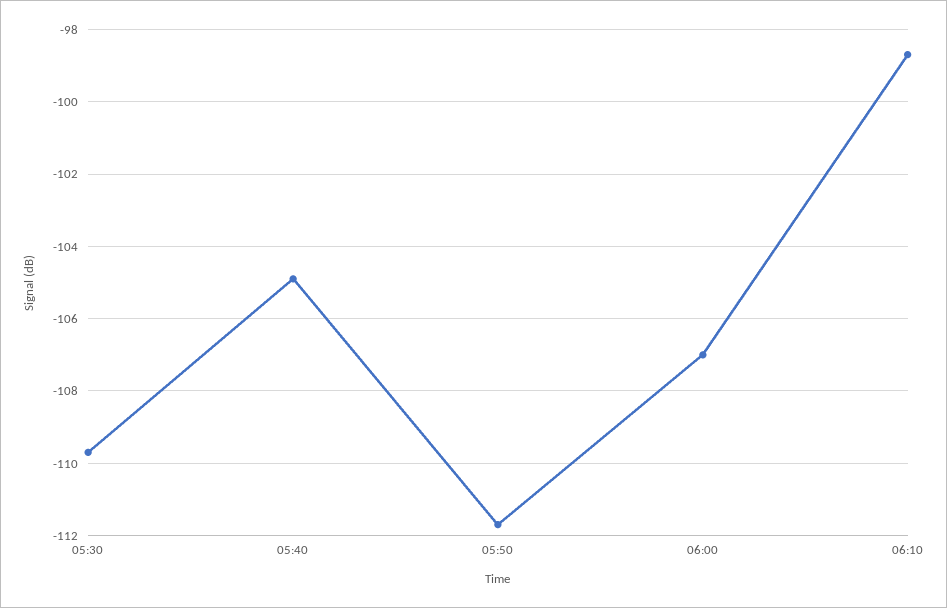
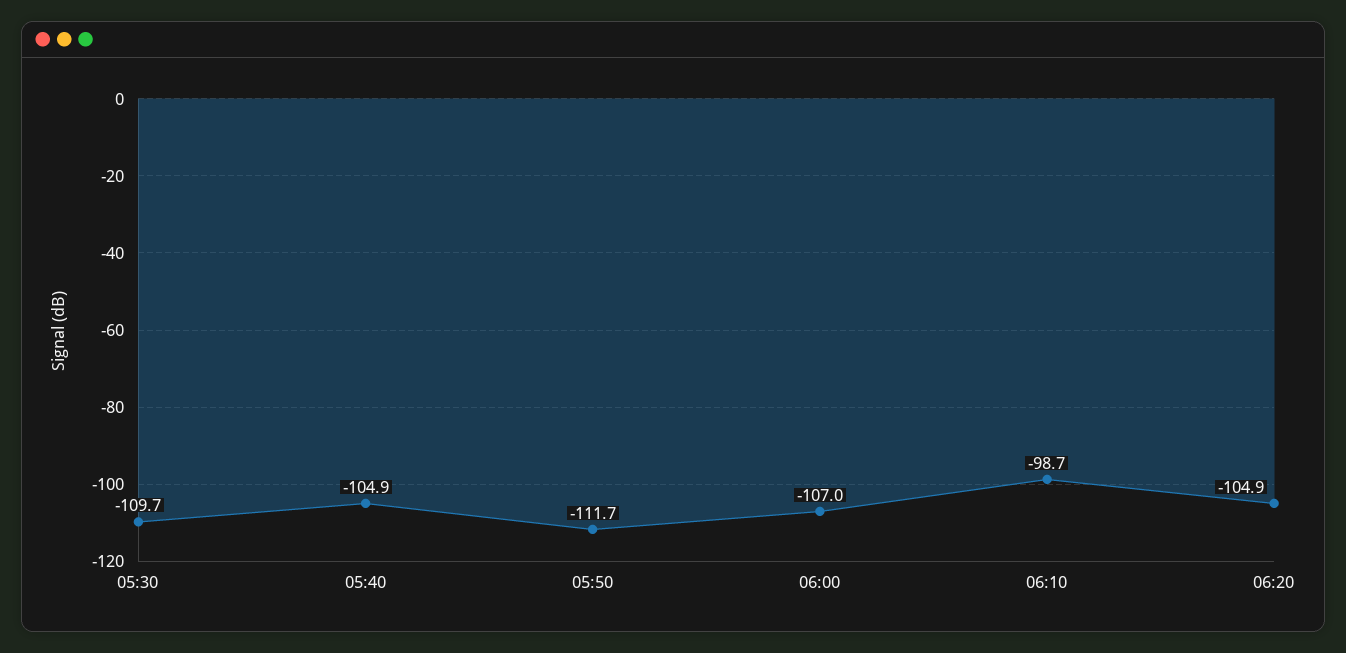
06:20: none -> -104.9

